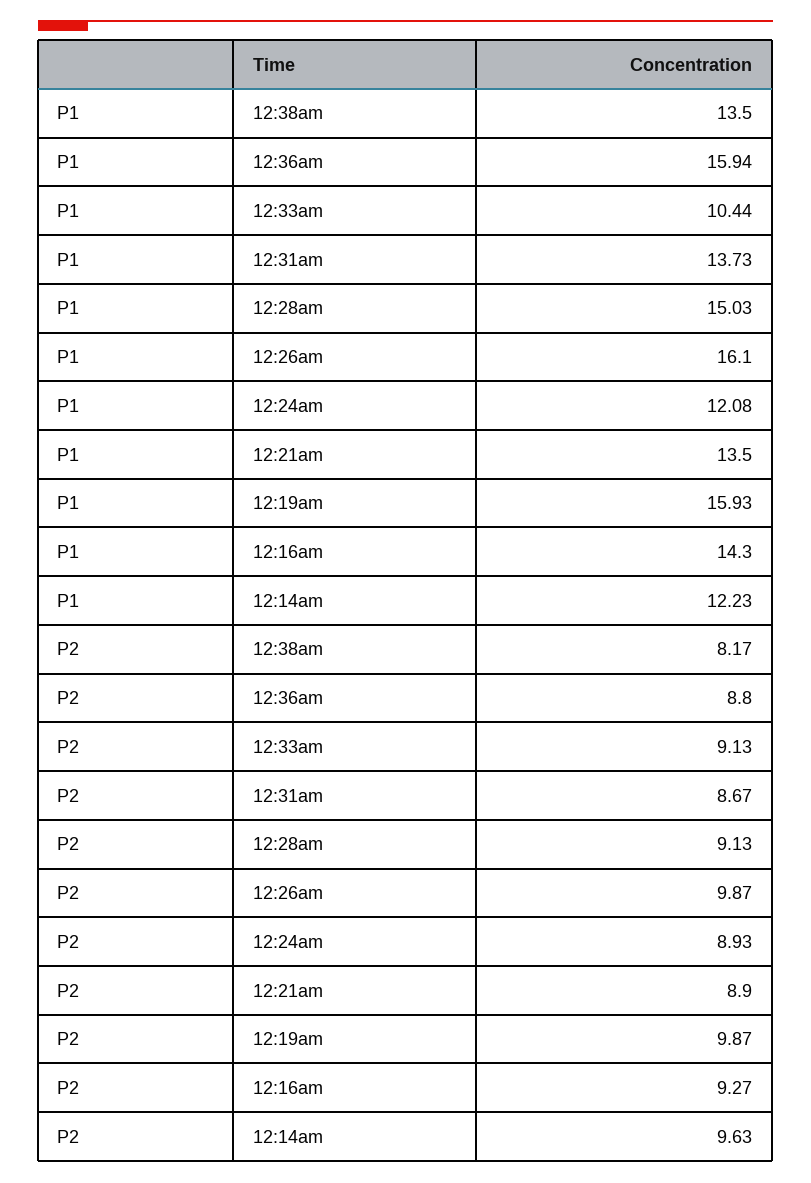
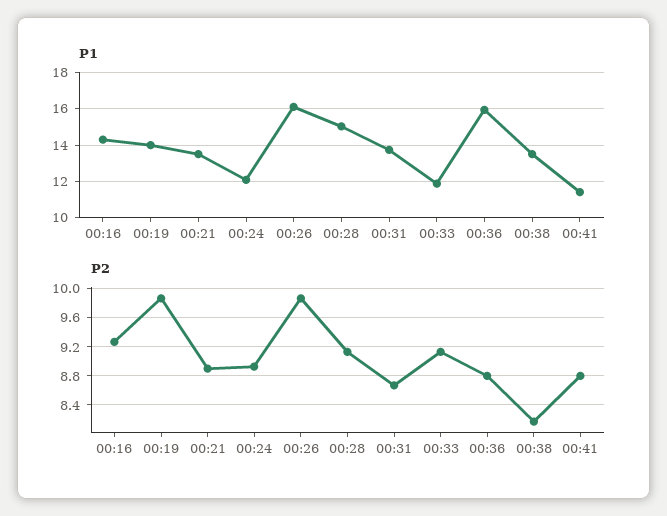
P1, 12:33am: 10.44 -> 12
P1, 12:19am: 15.93 -> 14
P1, 12:14am: 12.23 -> none
P2, 12:14am: 9.63 -> none
P1, 00:41: none -> 11.5
P2, 00:41: none -> 8.8

